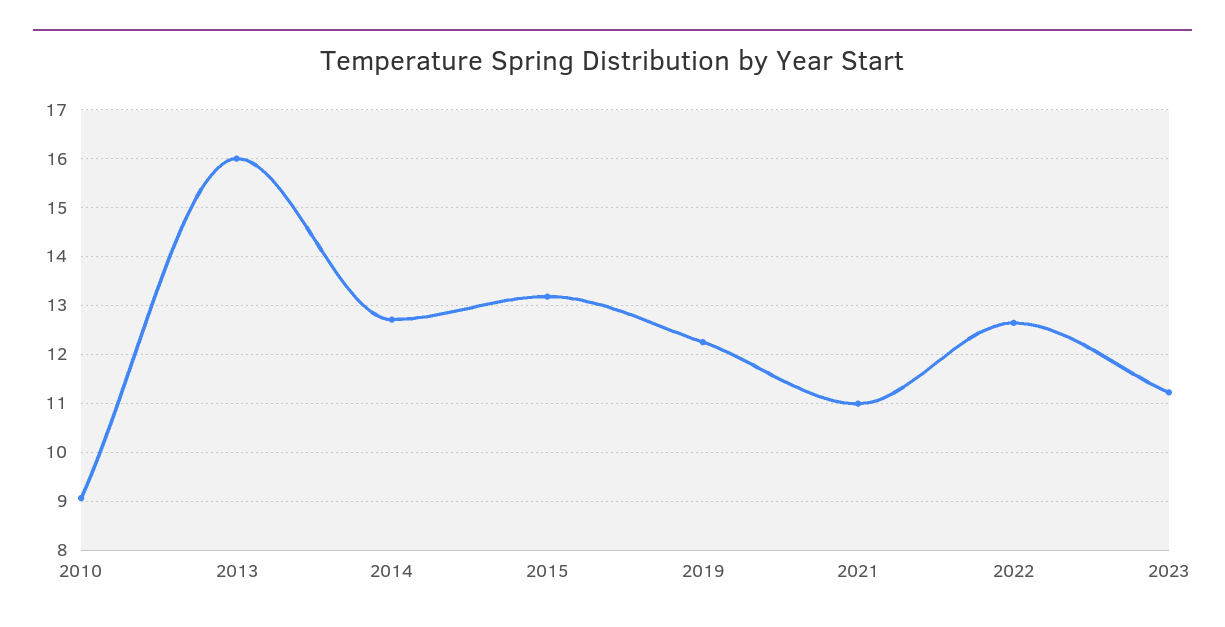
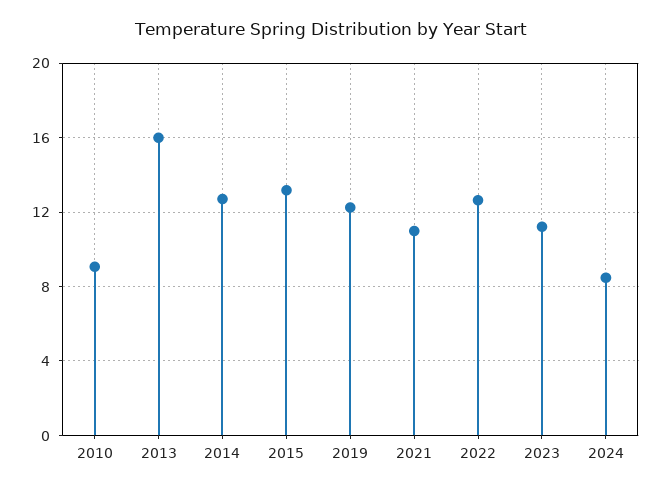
2024: none -> 8.5

